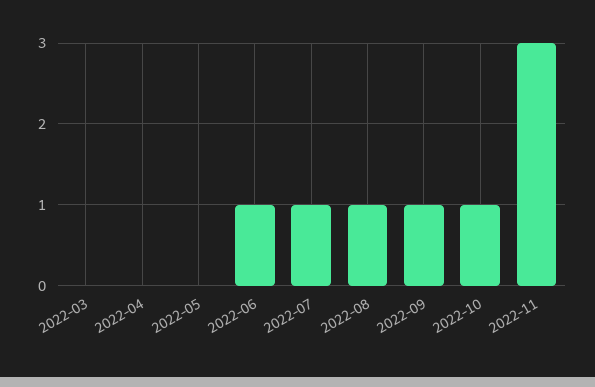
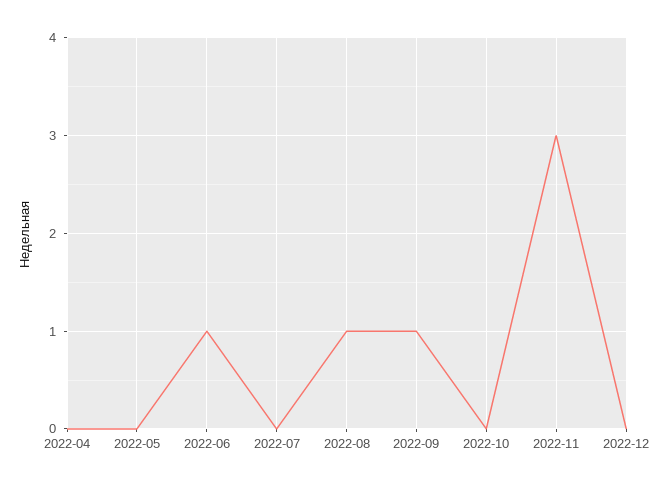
2022-03: 0 -> none
2022-07: 1 -> 0
2022-10: 1 -> 0
2022-12: none -> 0

